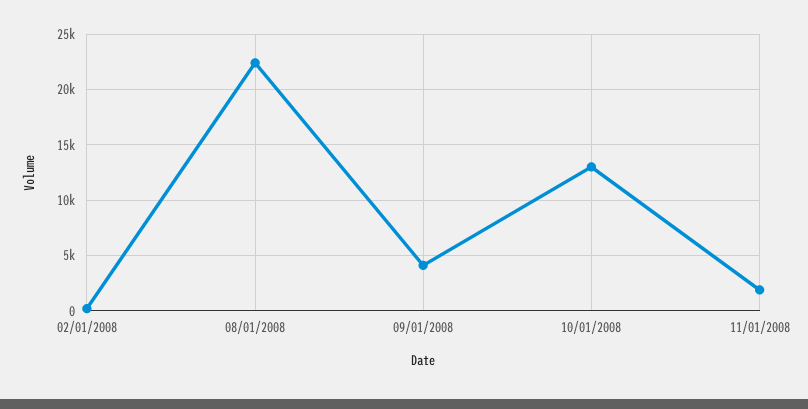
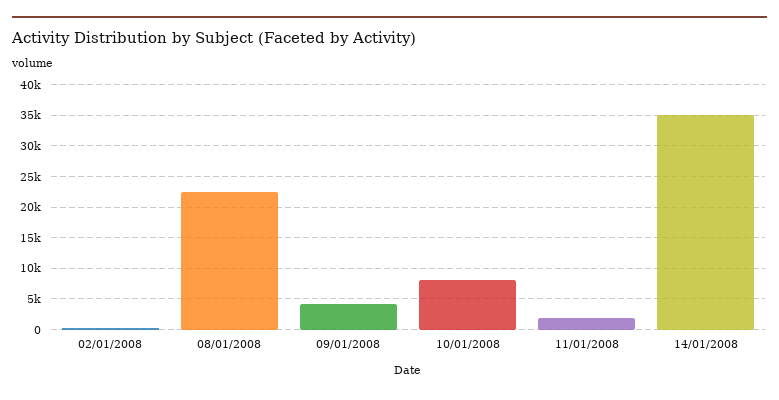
10/01/2008: 13000 -> 8000
14/01/2008: none -> 35000

